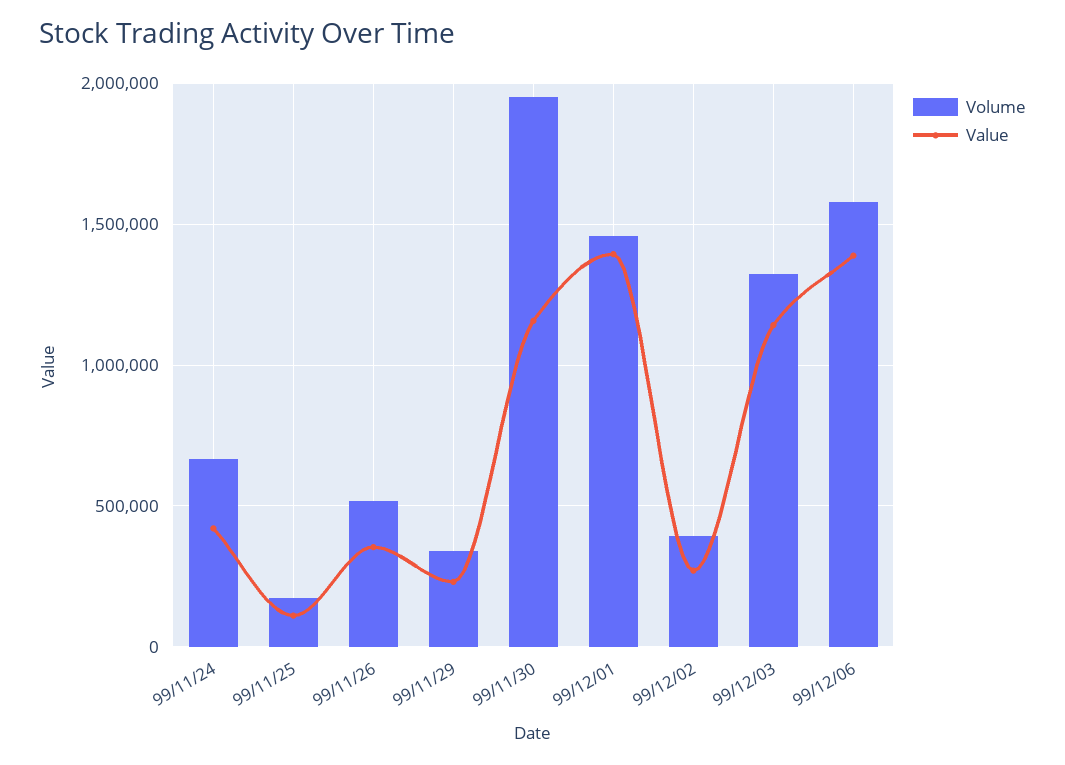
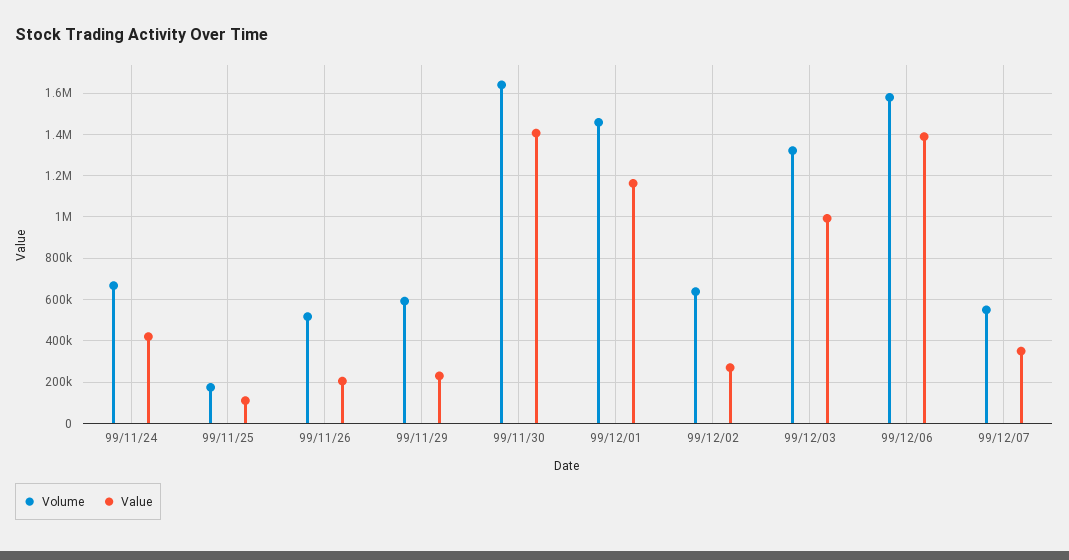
Value, 99/11/26: 350000 -> 200000
Volume, 99/11/29: 350000 -> 600000
Volume, 99/11/30: 1950000 -> 1650000
Value, 99/11/30: 1150000 -> 1400000
Value, 99/12/01: 1400000 -> 1150000
Volume, 99/12/02: 400000 -> 650000
Value, 99/12/03: 1150000 -> 1000000
Volume, 99/12/07: none -> 550000
Value, 99/12/07: none -> 350000

